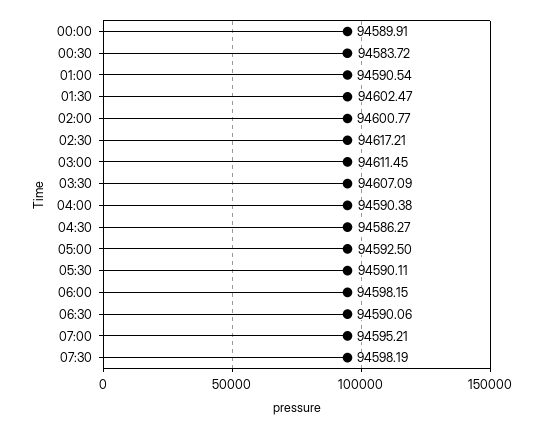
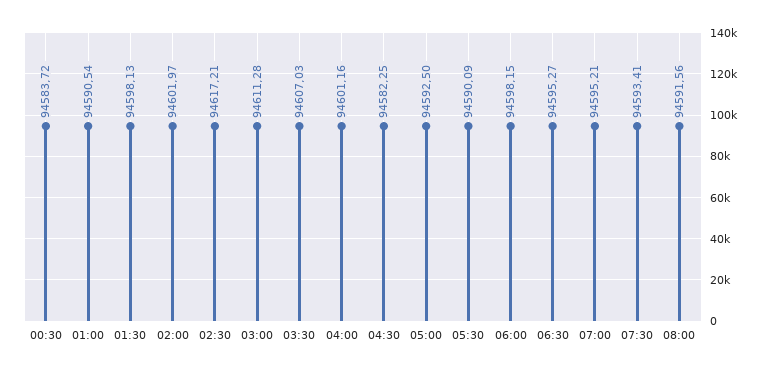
00:00: 94589.91 -> none
01:30: 94602.47 -> 94598.13
02:00: 94600.77 -> 94601.97
03:00: 94611.45 -> 94611.28
03:30: 94607.09 -> 94607.03
04:00: 94590.38 -> 94601.16
04:30: 94586.27 -> 94582.25
05:30: 94590.11 -> 94590.09
06:30: 94590.06 -> 94595.27
07:30: 94598.19 -> 94593.41
08:00: none -> 94591.56

